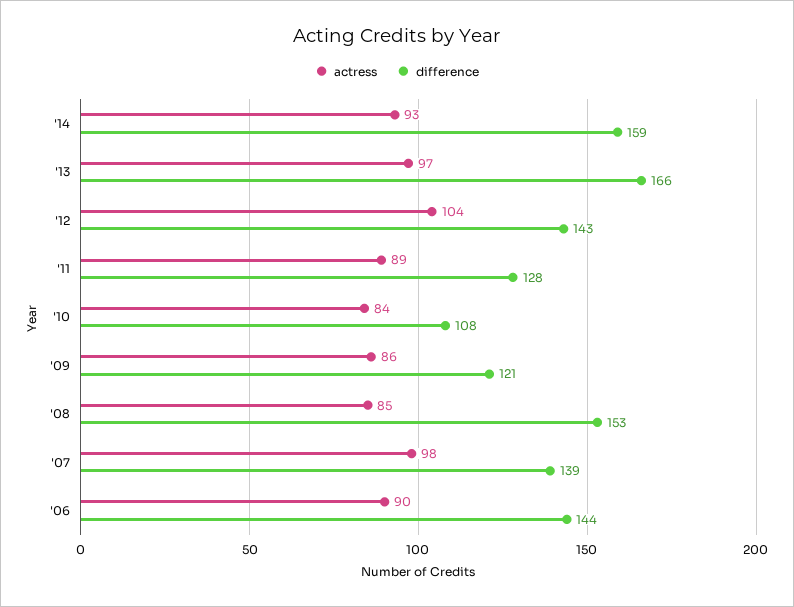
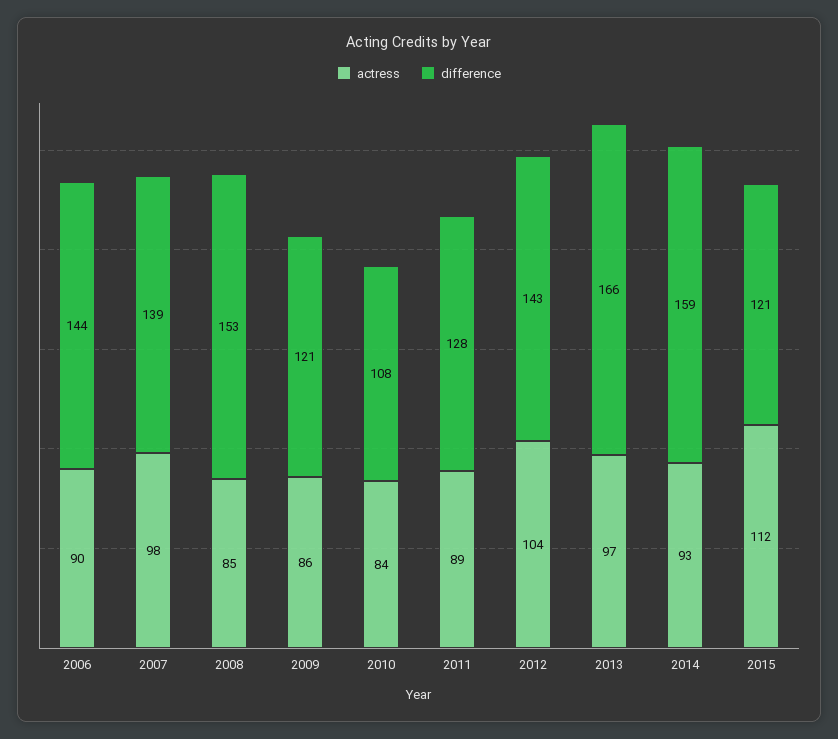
actress, 2015: none -> 112
difference, 2015: none -> 121

